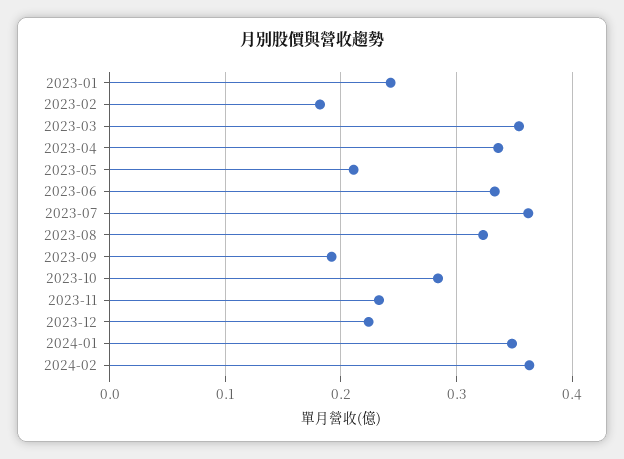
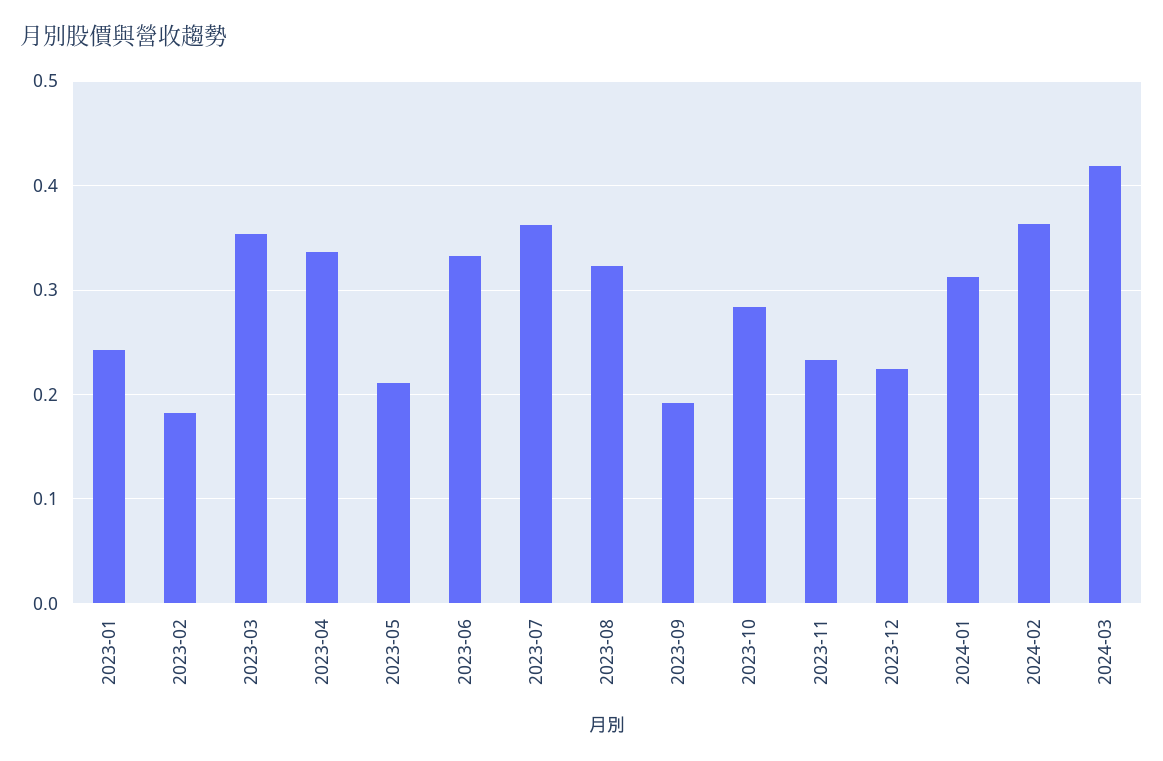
2024-01: 0.35 -> 0.31
2024-03: none -> 0.42

